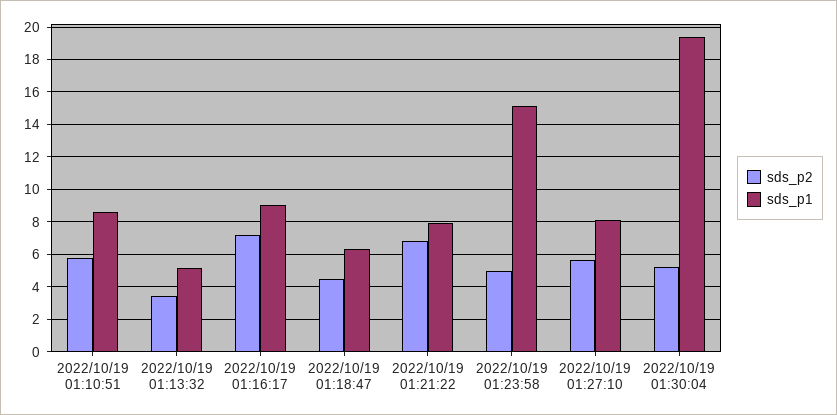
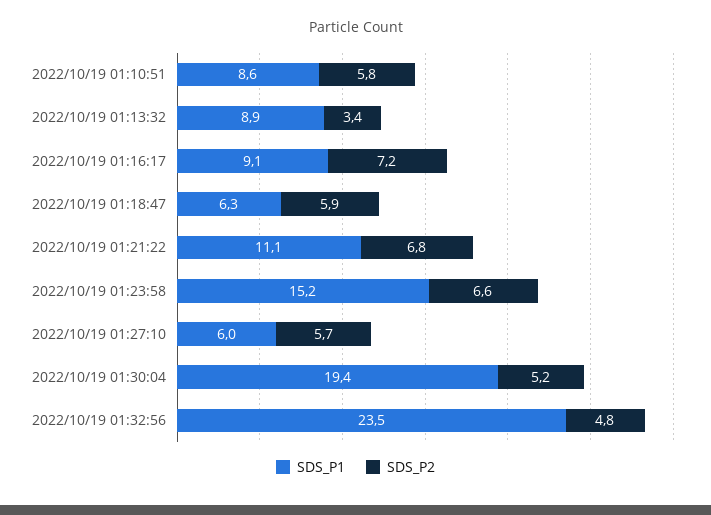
sds_p1, 2022/10/19 01:13:32: 5 -> 8.9
sds_p2, 2022/10/19 01:18:47: 4.5 -> 5.9
sds_p1, 2022/10/19 01:21:22: 8 -> 11.1
sds_p2, 2022/10/19 01:23:58: 5 -> 6.6
sds_p1, 2022/10/19 01:27:10: 8 -> 6
sds_p1, 2022/10/19 01:32:56: none -> 23.5
sds_p2, 2022/10/19 01:32:56: none -> 4.8

